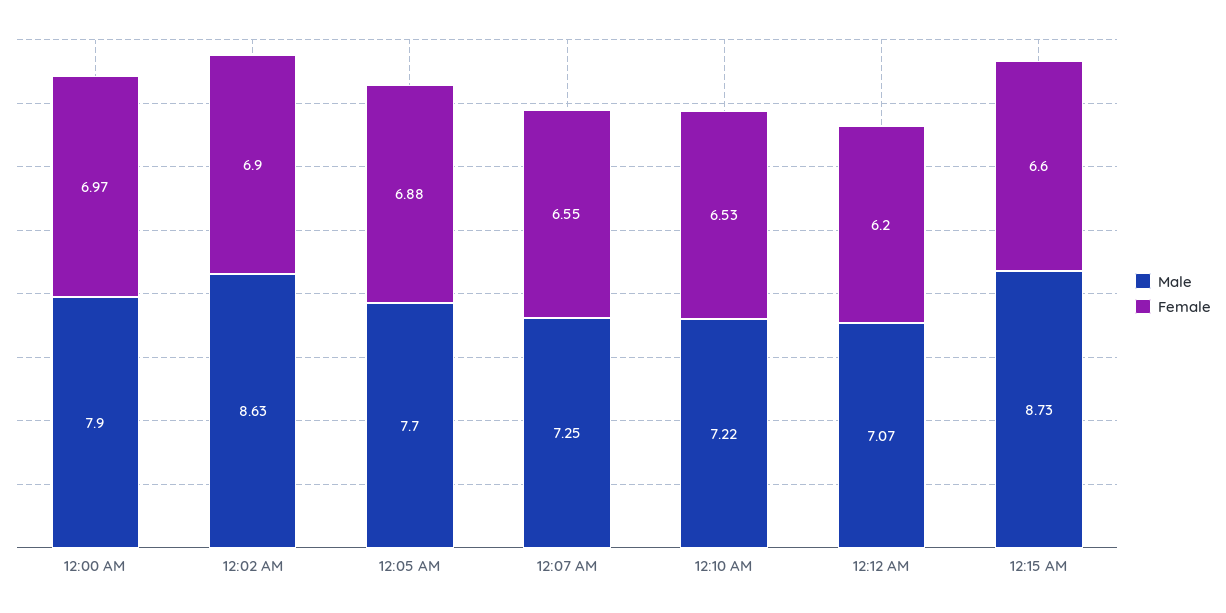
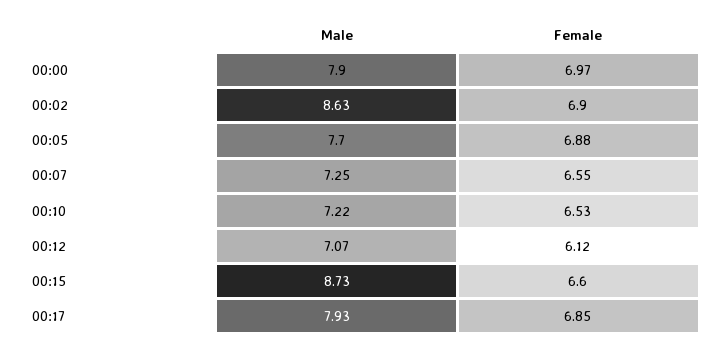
Female, 12:12 AM: 6.2 -> 6.12
Male, 00:17: none -> 7.93
Female, 00:17: none -> 6.85

